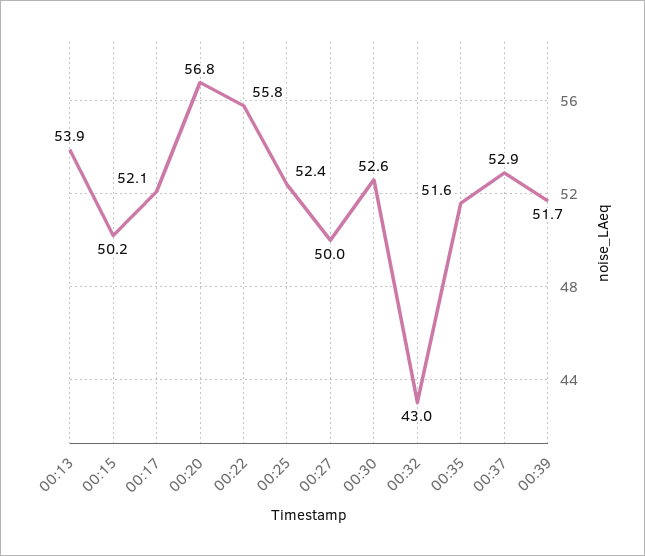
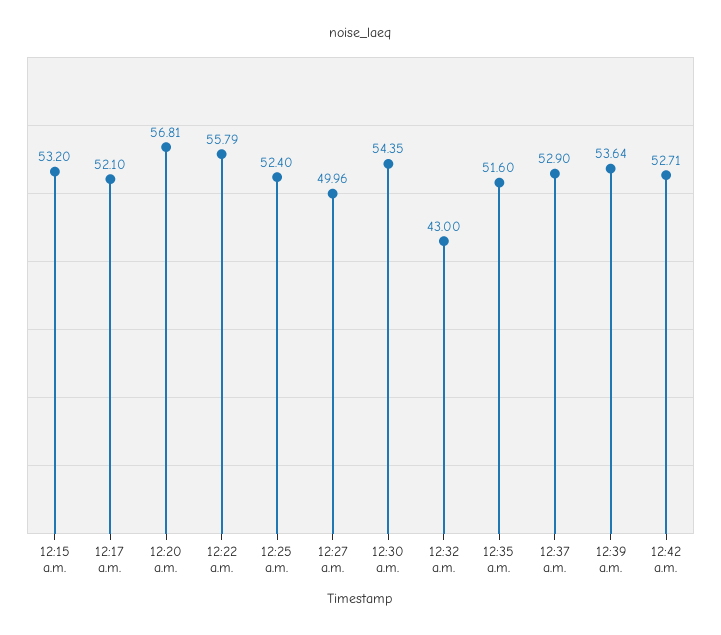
00:13: 53.9 -> none
00:15: 50.2 -> 53.2
00:30: 52.6 -> 54.35
00:39: 51.7 -> 53.64
12:42 a.m.: none -> 52.71

